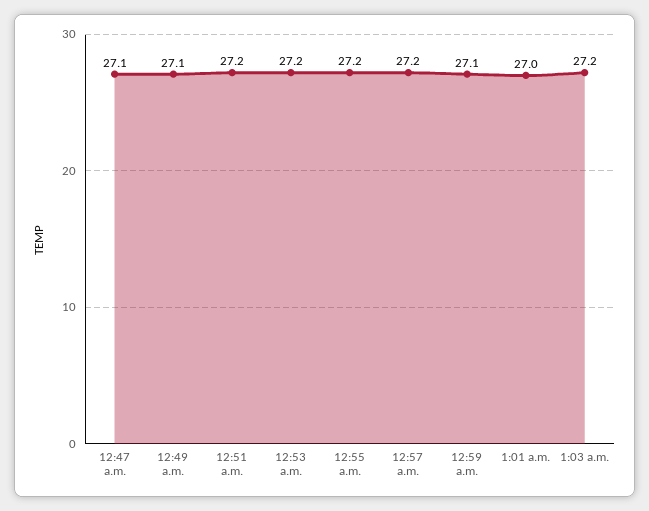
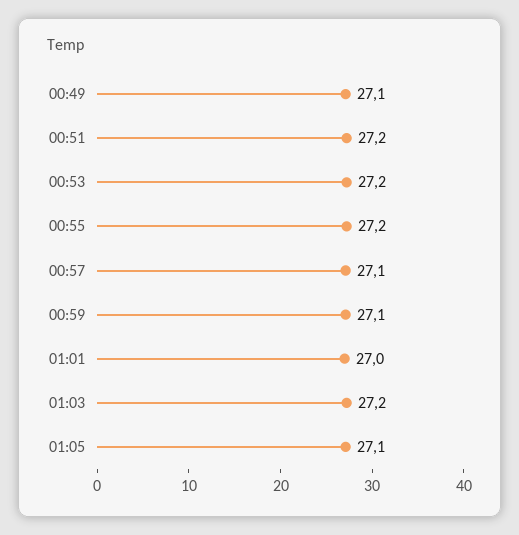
12:47 a.m.: 27.1 -> none
12:57 a.m.: 27.2 -> 27.1
01:05: none -> 27.1

